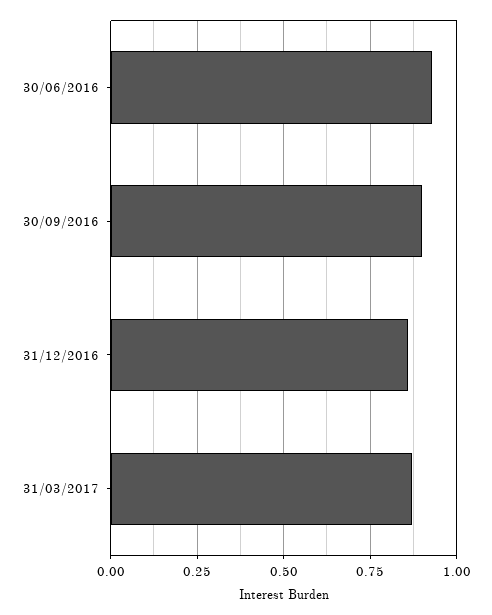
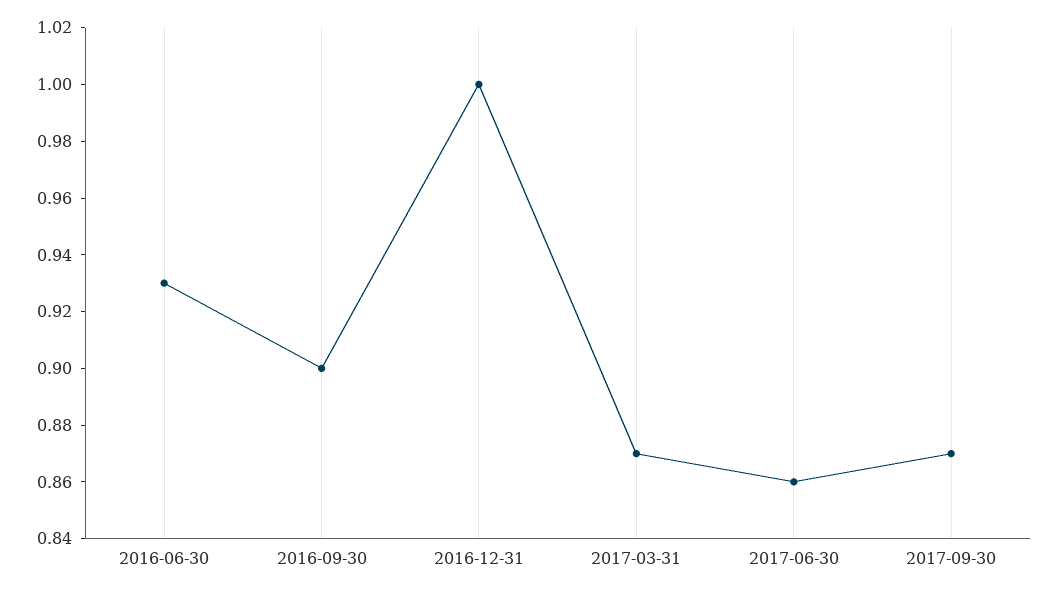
31/12/2016: 0.85 -> 1
2017-06-30: none -> 0.86
2017-09-30: none -> 0.87

